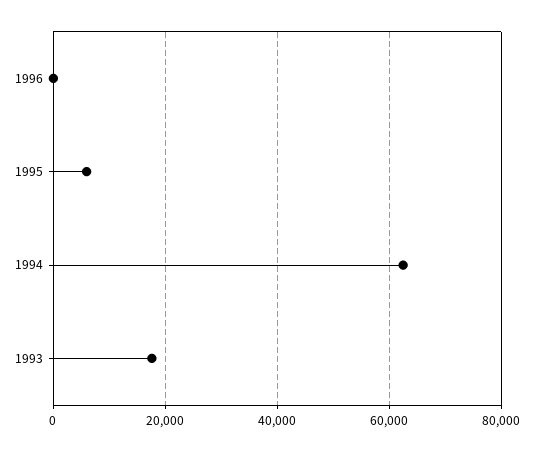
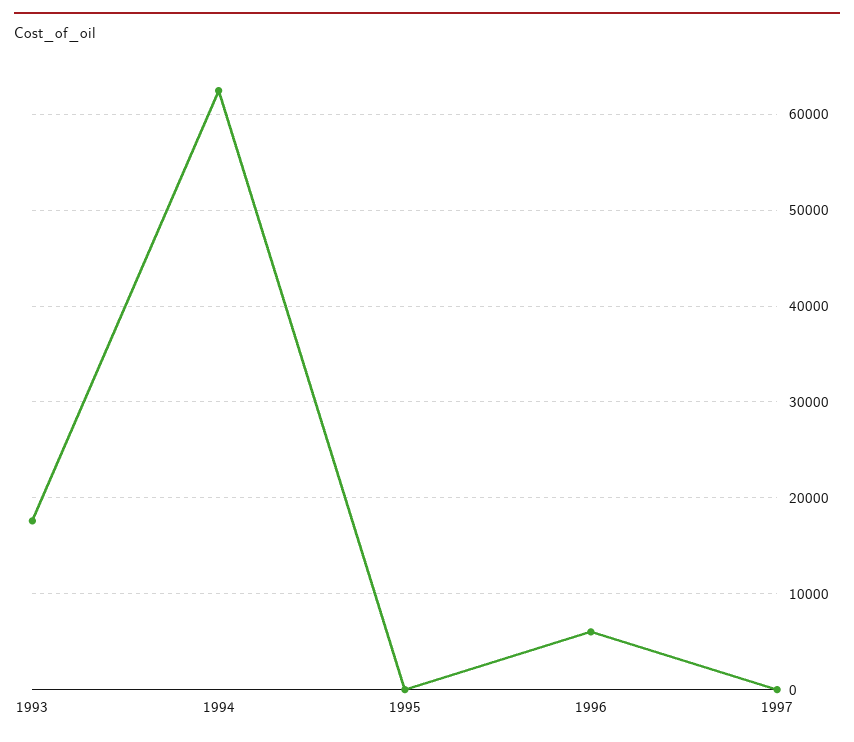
1996: 0 -> 6000
1995: 6000 -> 0
1997: none -> 0

